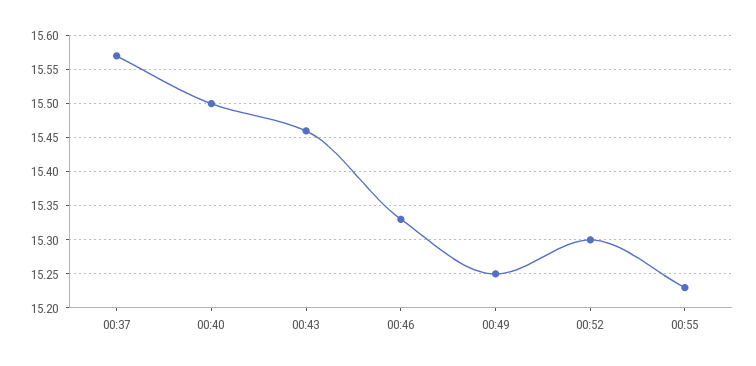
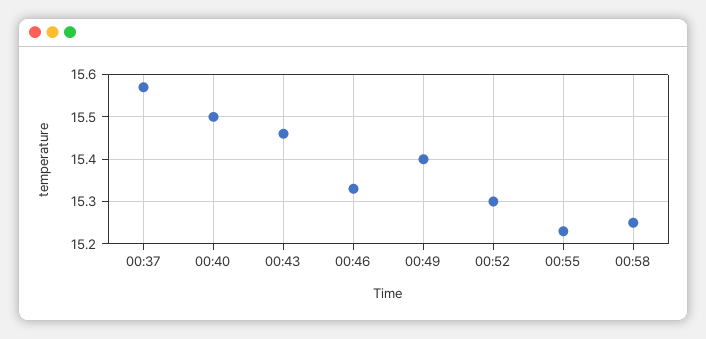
00:49: 15.25 -> 15.4
00:58: none -> 15.25

